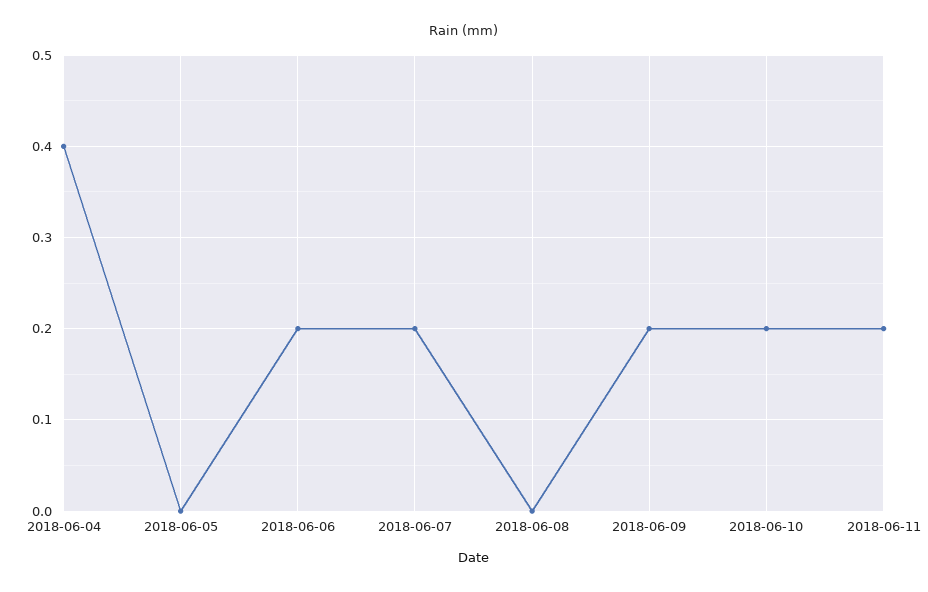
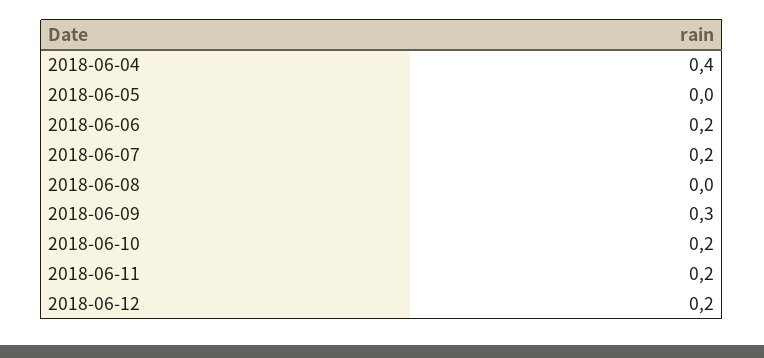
2018-06-09: 0.2 -> 0.3
2018-06-12: none -> 0.2

